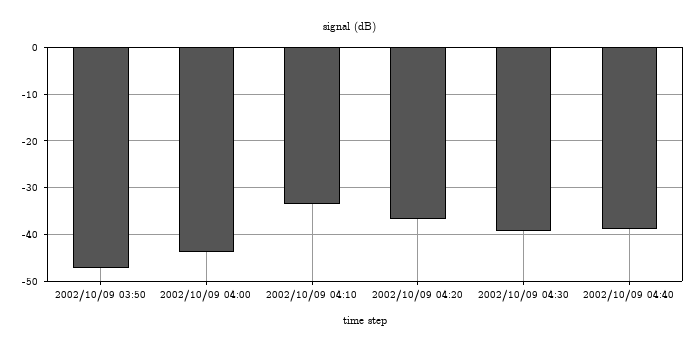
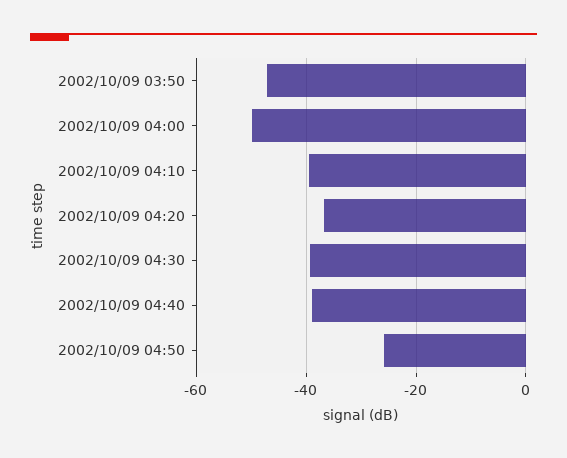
2002/10/09 04:00: -44 -> -50
2002/10/09 04:10: -34 -> -40
2002/10/09 04:50: none -> -26

